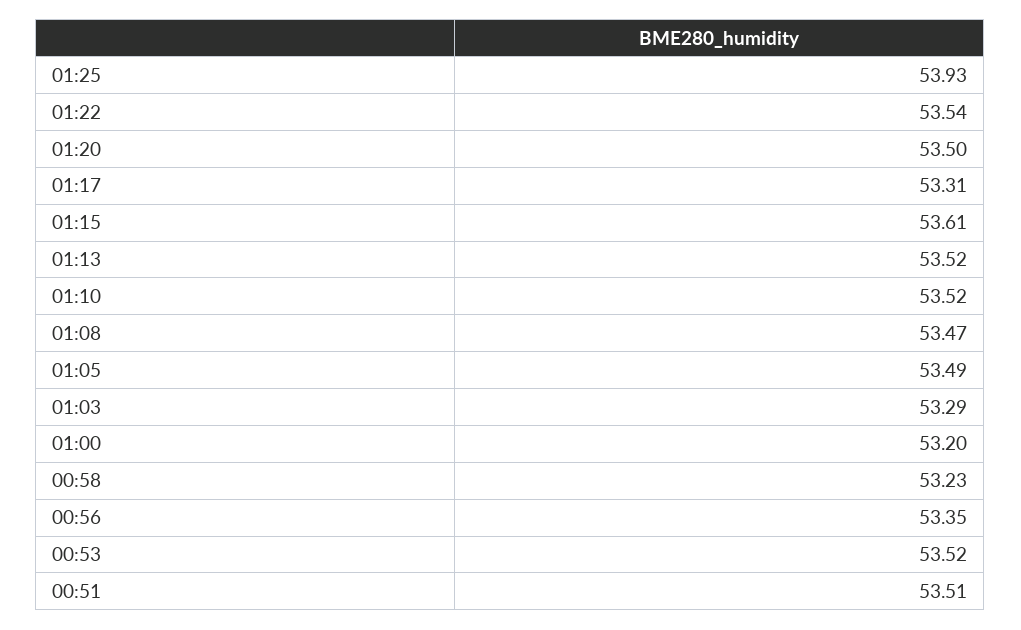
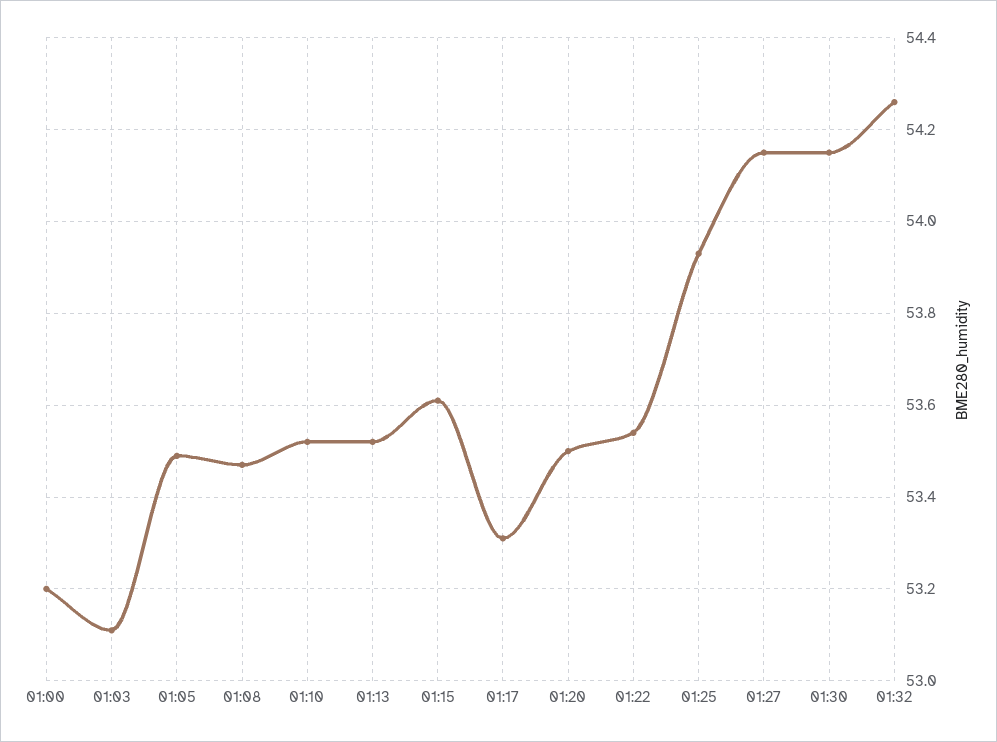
01:03: 53.29 -> 53.1
00:58: 53.23 -> none
00:56: 53.35 -> none
00:53: 53.52 -> none
00:51: 53.51 -> none
01:27: none -> 54.15
01:30: none -> 54.15
01:32: none -> 54.25

